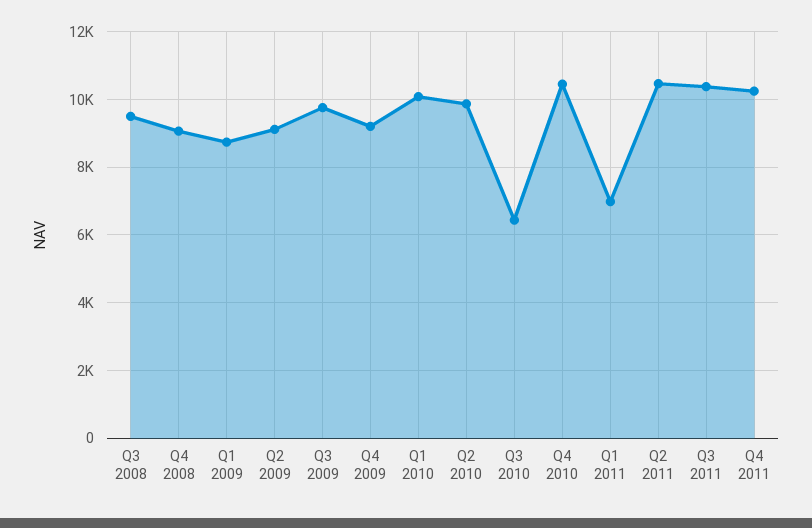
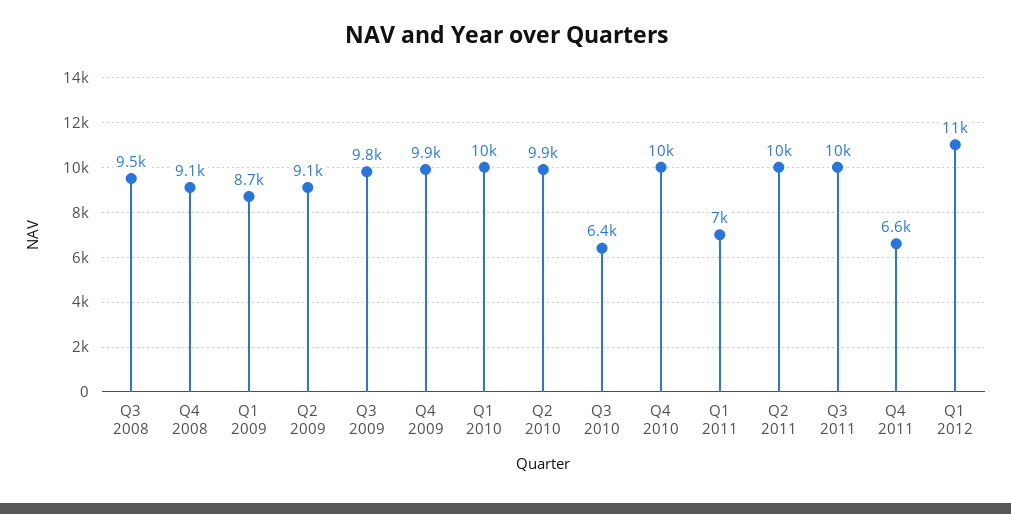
Q4 2009: 9200 -> 9900
Q4 2011: 10200 -> 6600
Q1 2012: none -> 11000

